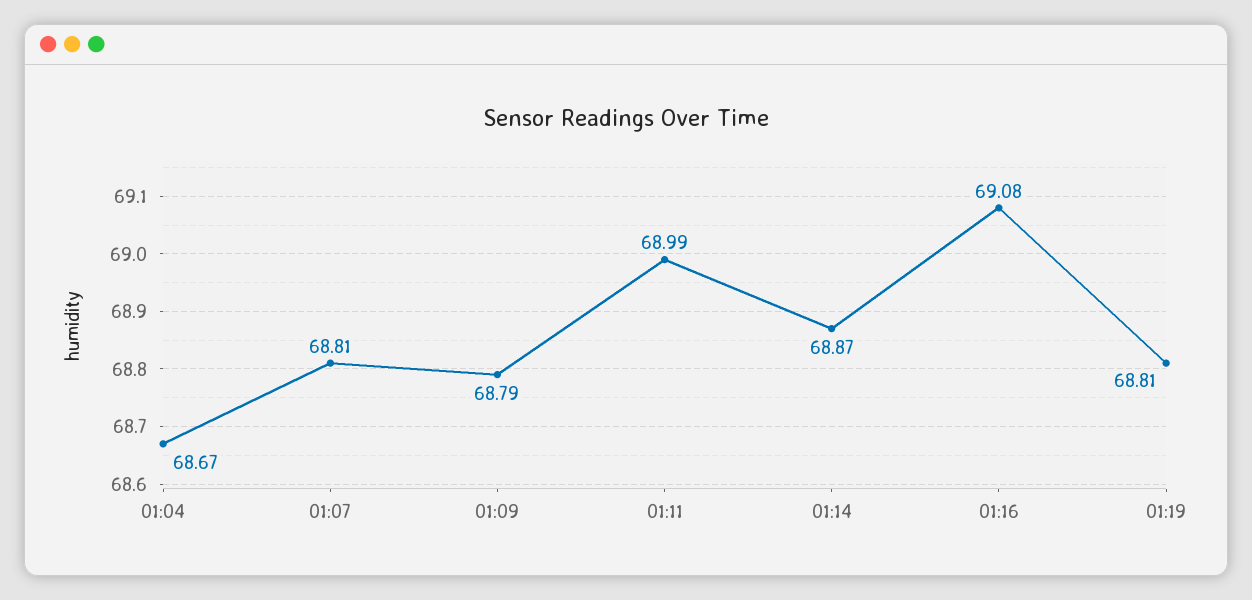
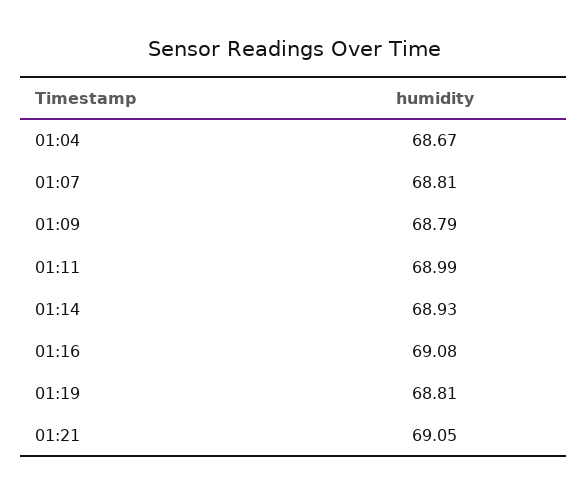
01:14: 68.87 -> 68.93
01:21: none -> 69.05

